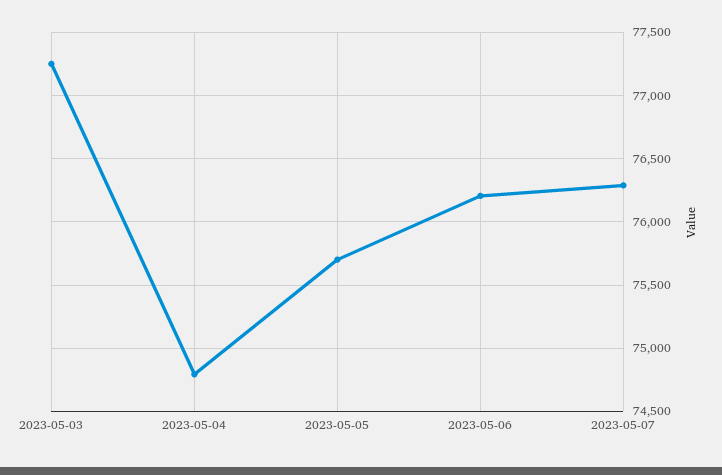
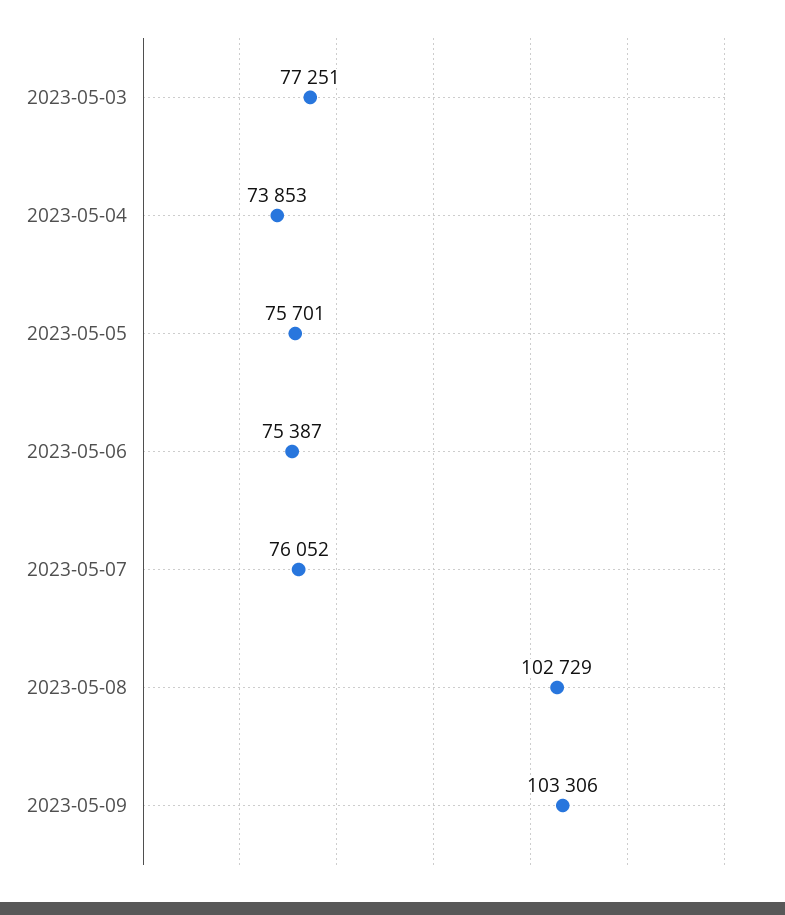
2023-05-04: 74800 -> 73853
2023-05-06: 76200 -> 75387
2023-05-07: 76300 -> 76052
2023-05-08: none -> 102729
2023-05-09: none -> 103306

